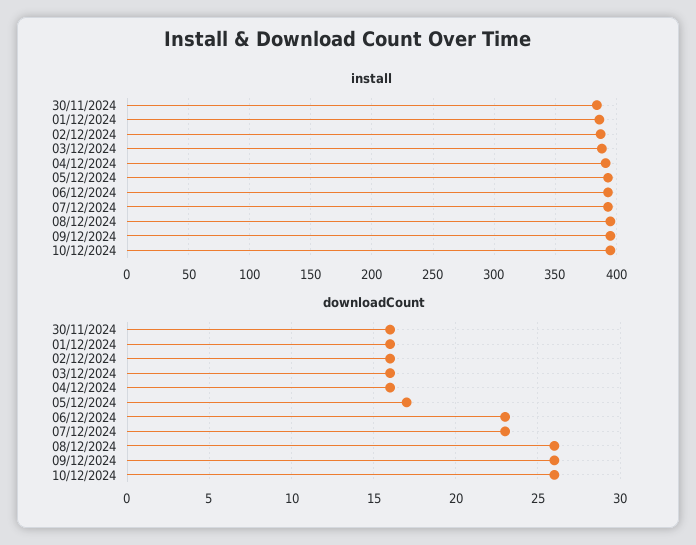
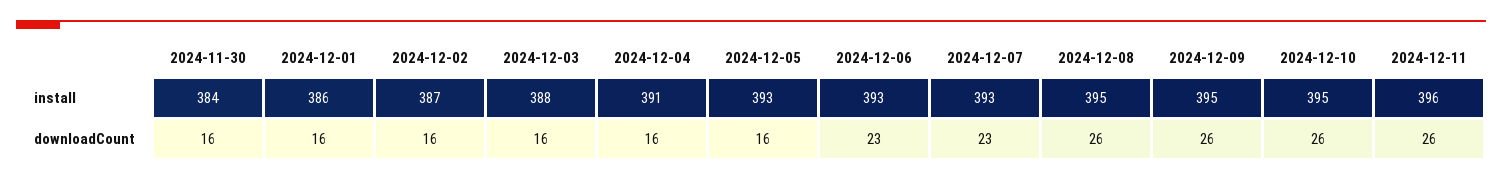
downloadCount, 05/12/2024: 17 -> 16
install, 2024-12-11: none -> 396
downloadCount, 2024-12-11: none -> 26

